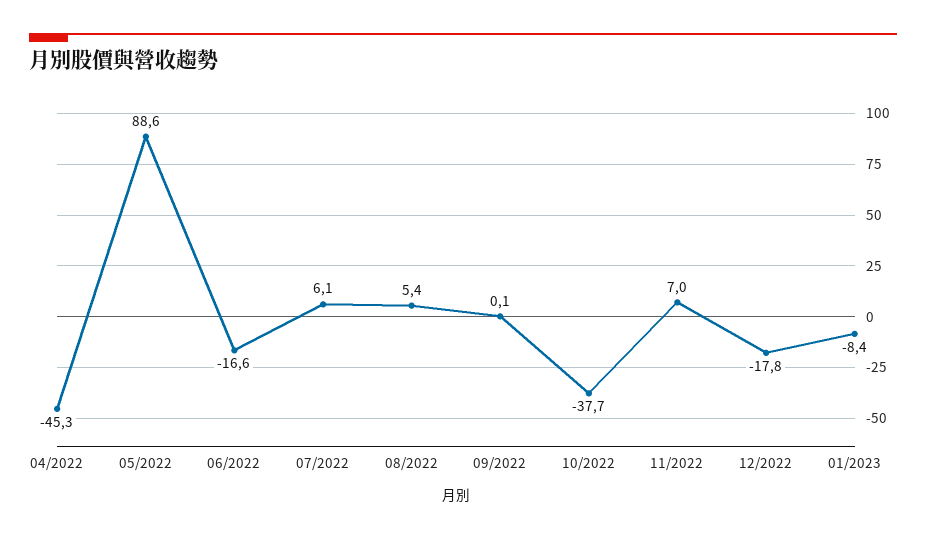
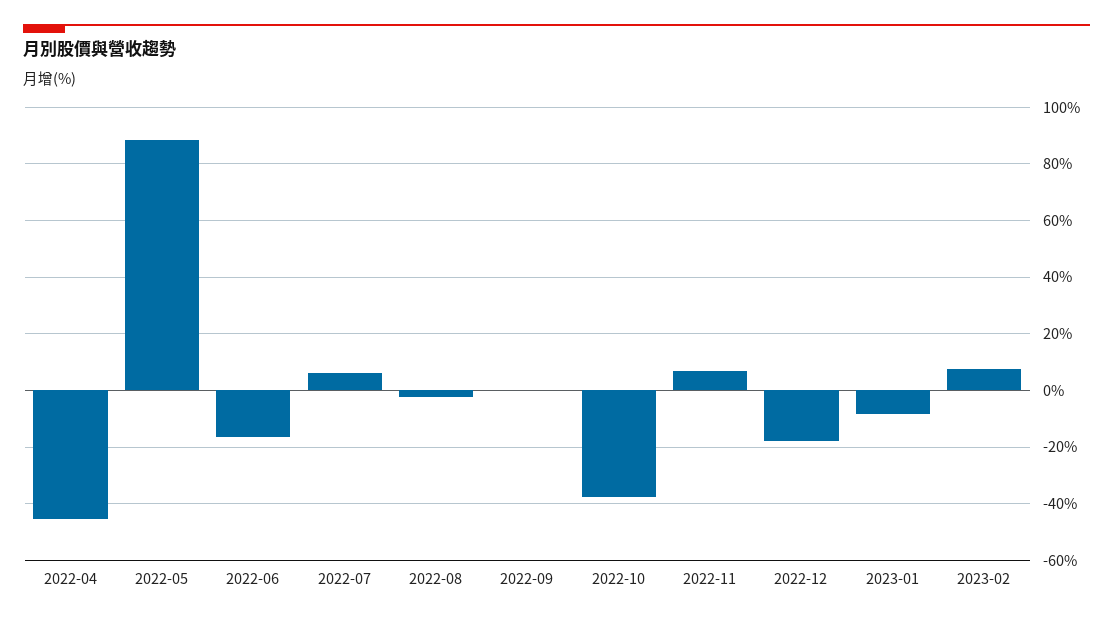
08/2022: 5.4 -> -2.5
2023-02: none -> 7.5

